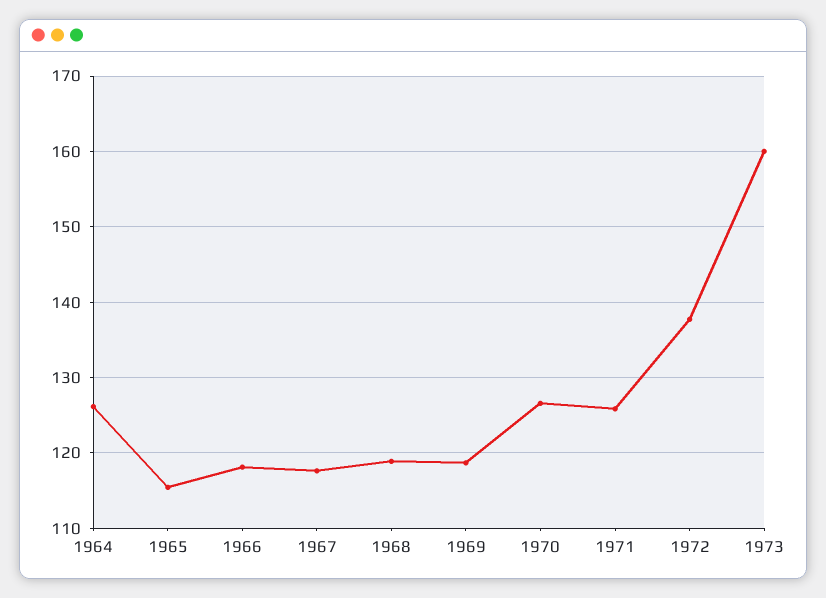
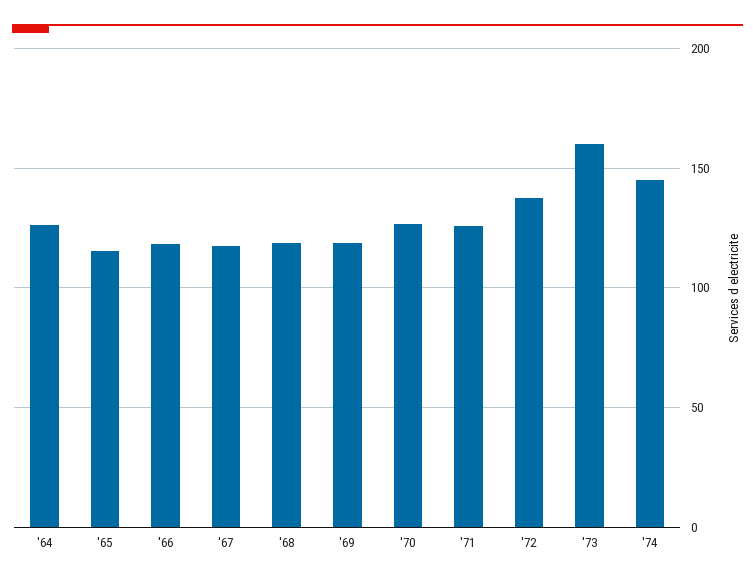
'74: none -> 145

